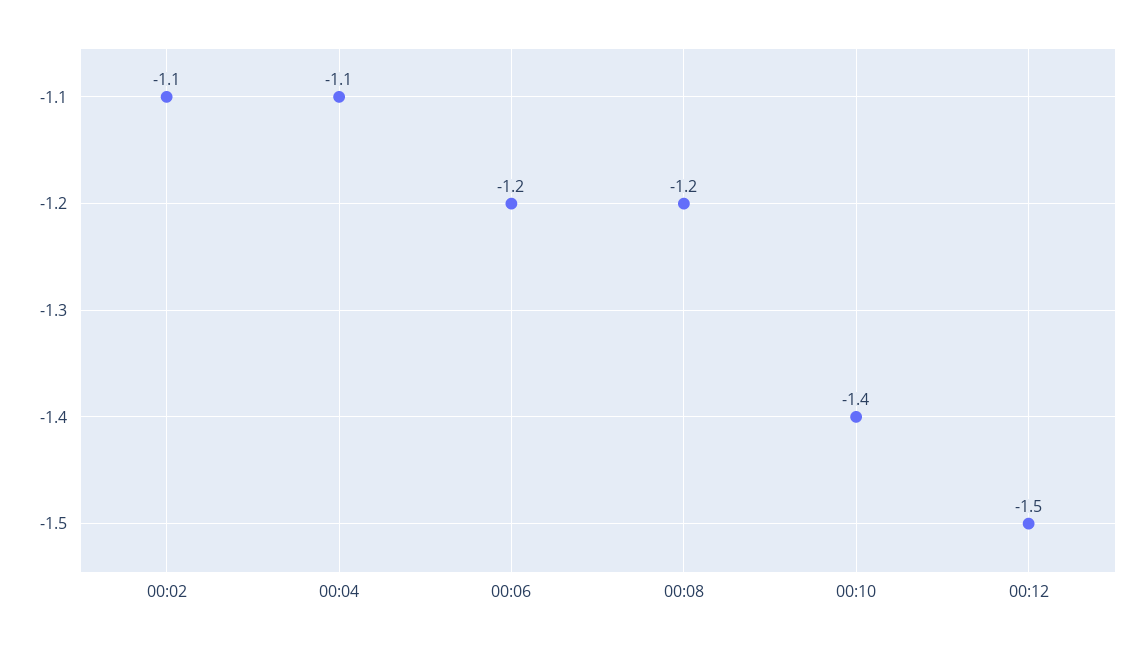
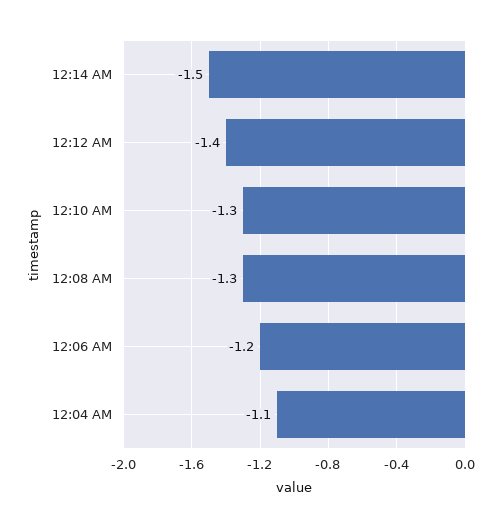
00:02: -1.1 -> none
00:08: -1.2 -> -1.3
00:10: -1.4 -> -1.3
00:12: -1.5 -> -1.4
12:14 AM: none -> -1.5

